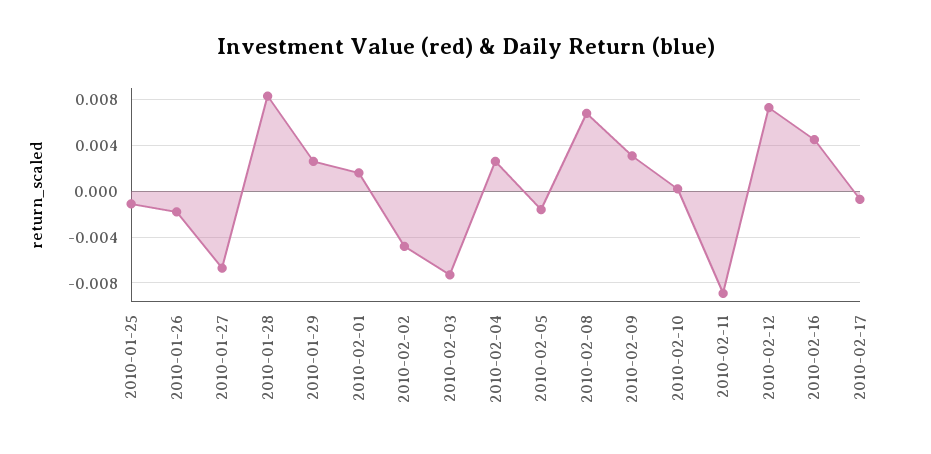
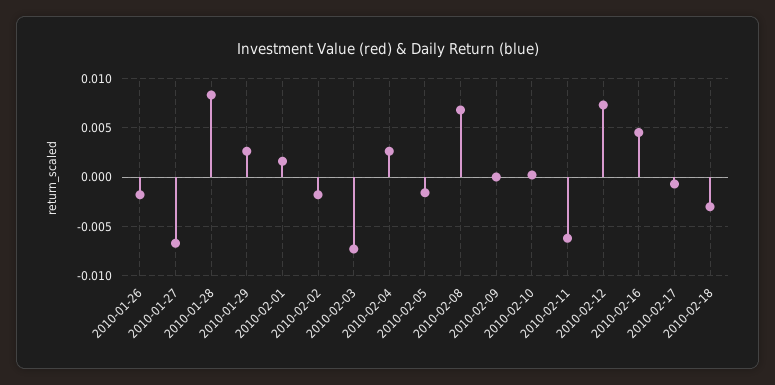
2010-01-25: -0.001 -> none
2010-02-02: -0.005 -> -0.002
2010-02-09: 0.003 -> 0
2010-02-11: -0.009 -> -0.006
2010-02-18: none -> -0.003

